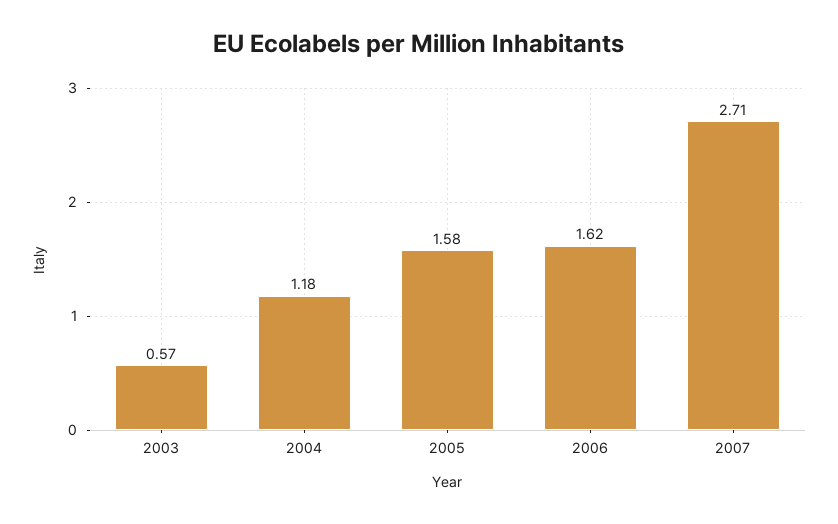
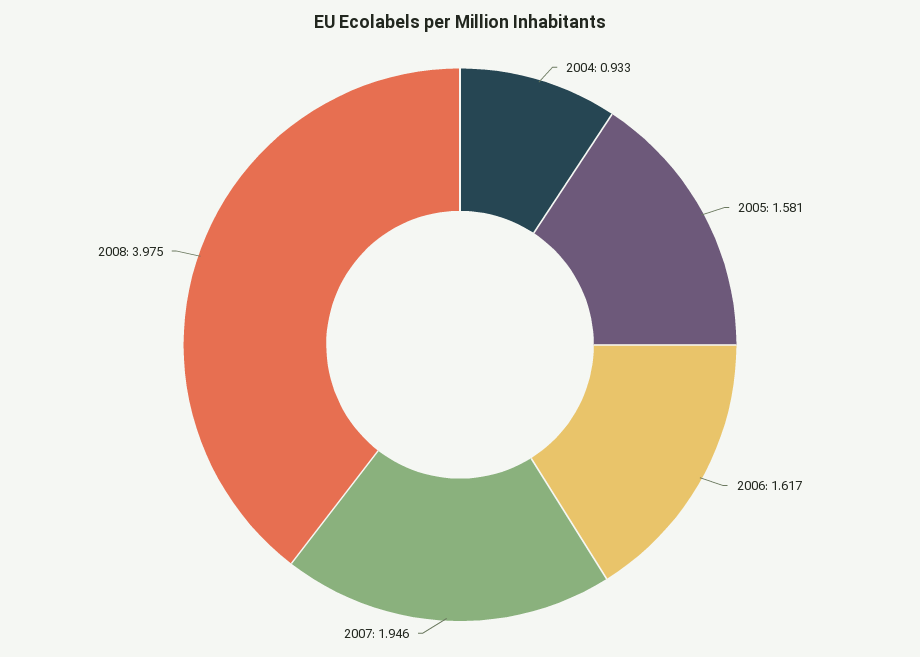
2003: 0.57 -> none
2004: 1.18 -> 0.933
2007: 2.71 -> 1.946
2008: none -> 3.975

